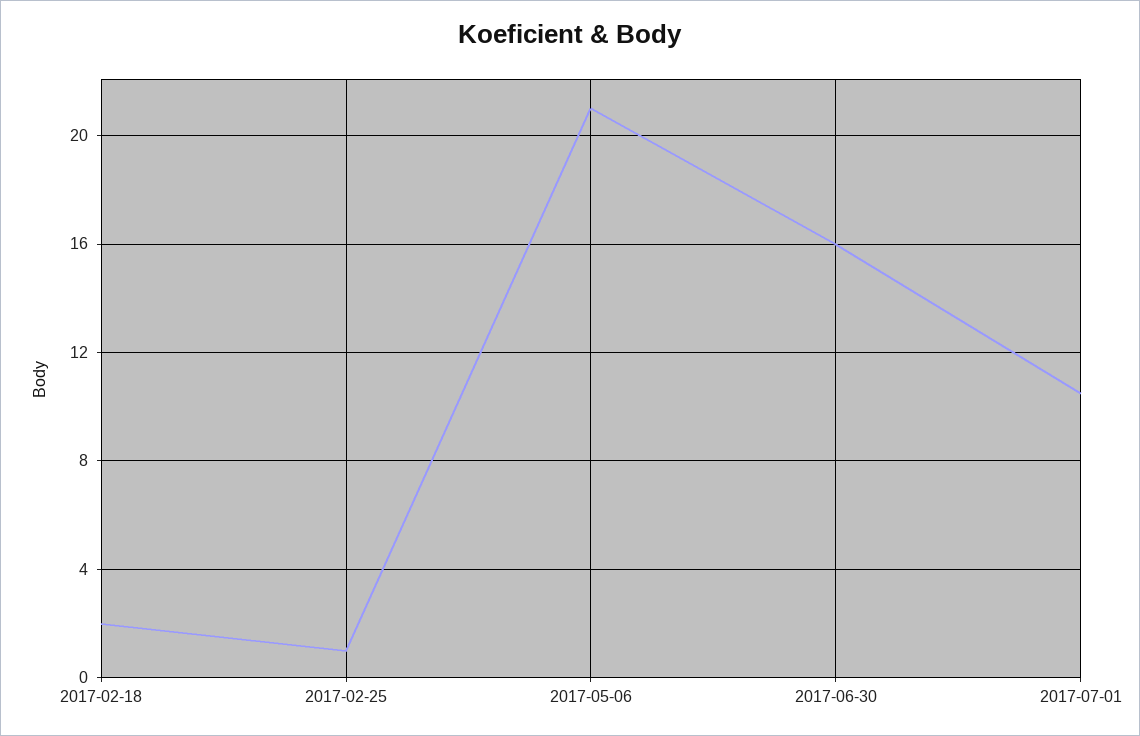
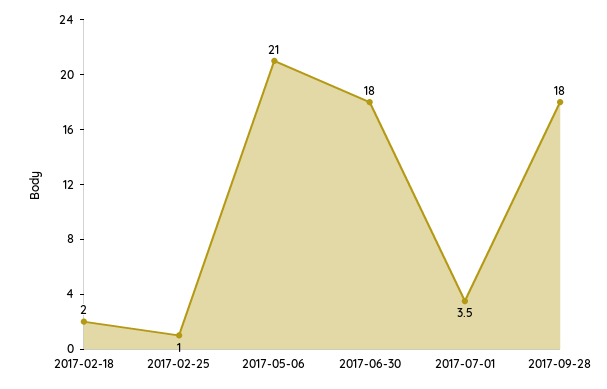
2017-06-30: 16 -> 18
2017-07-01: 10.5 -> 3.5
2017-09-28: none -> 18

